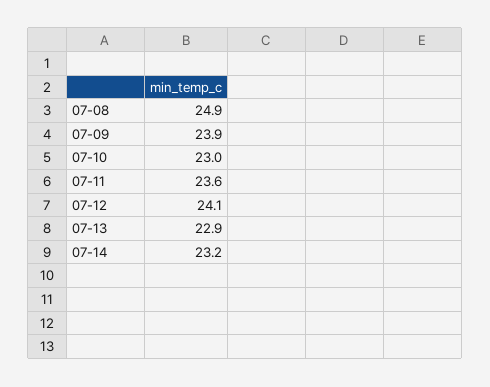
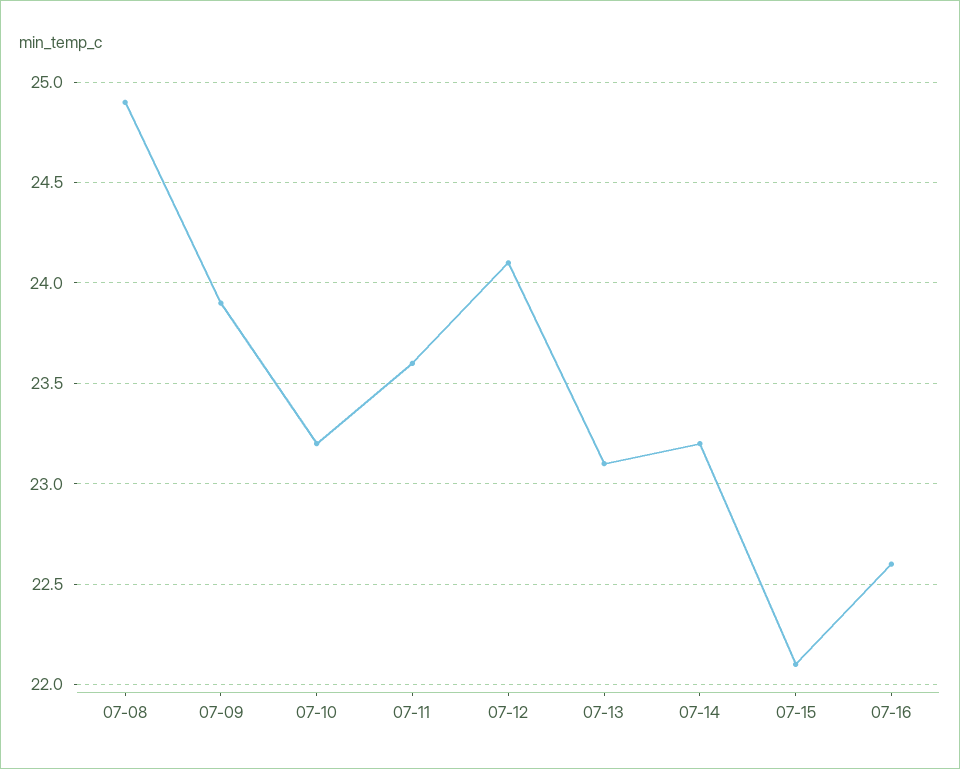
07-10: 23 -> 23.2
07-13: 22.9 -> 23.1
07-15: none -> 22.1
07-16: none -> 22.6

